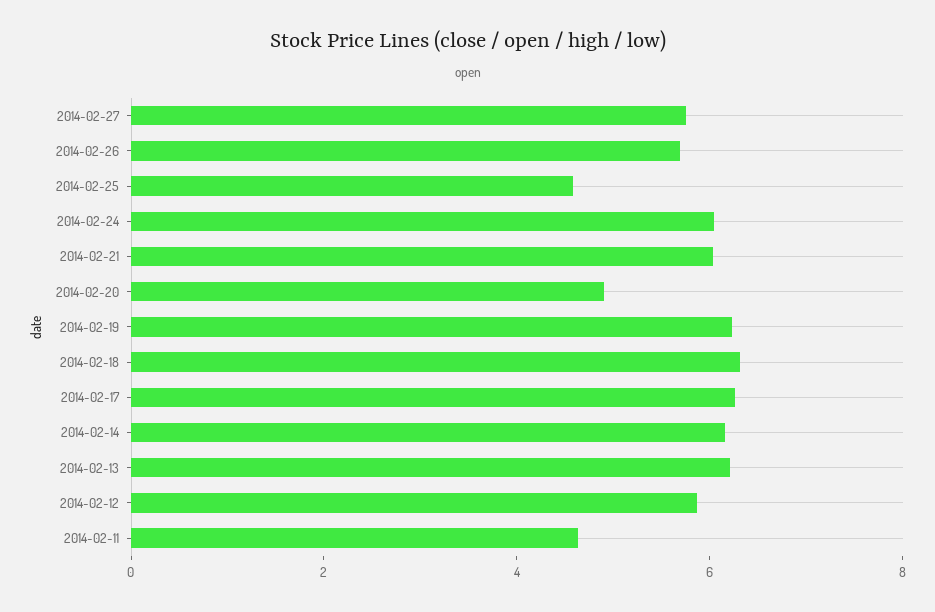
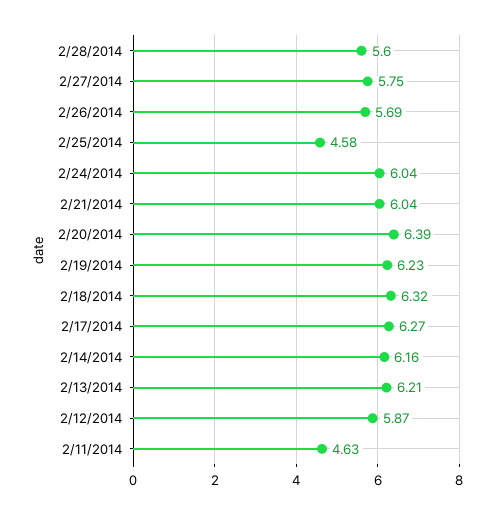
2014-02-20: 5 -> 6.39
2/28/2014: none -> 5.6

